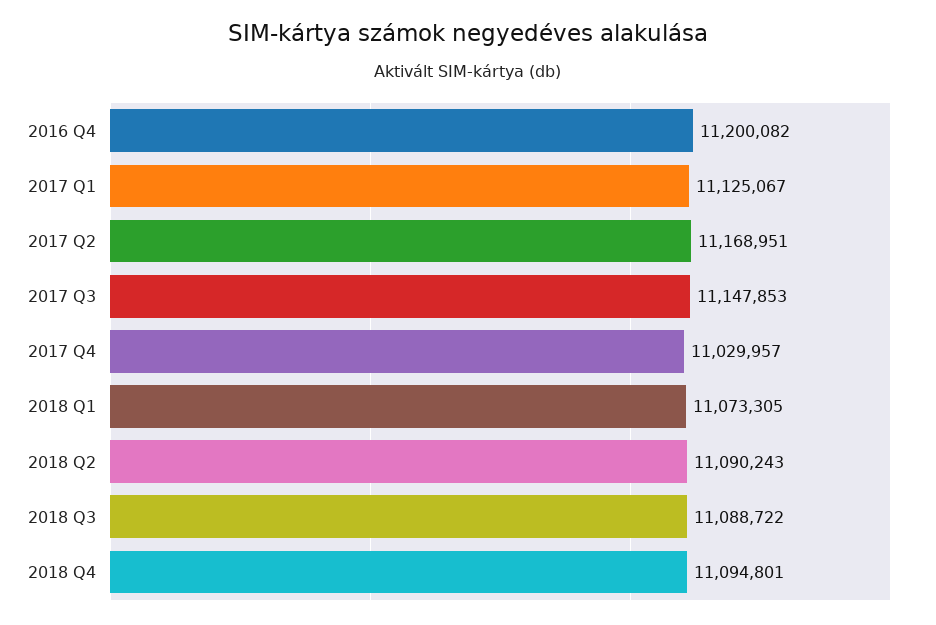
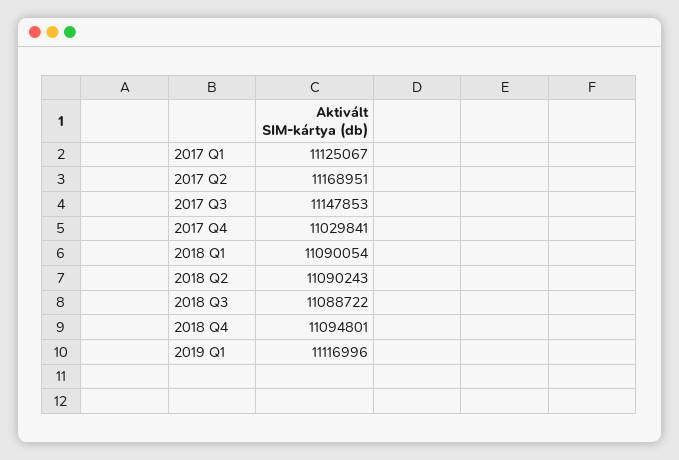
2016 Q4: 11200082 -> none
2017 Q4: 11029957 -> 11029841
2018 Q1: 11073305 -> 11090054
2019 Q1: none -> 11116996

